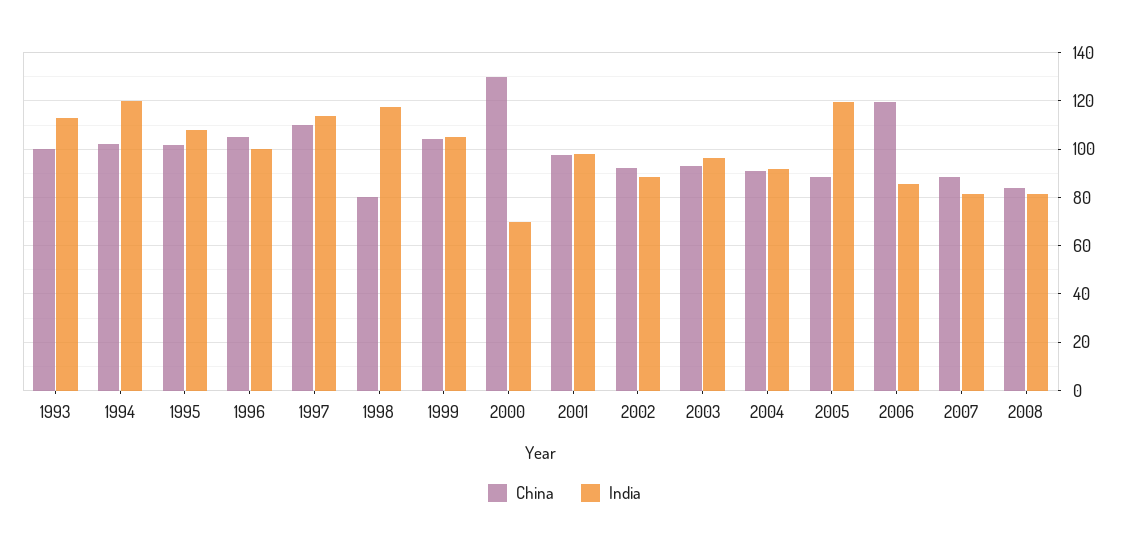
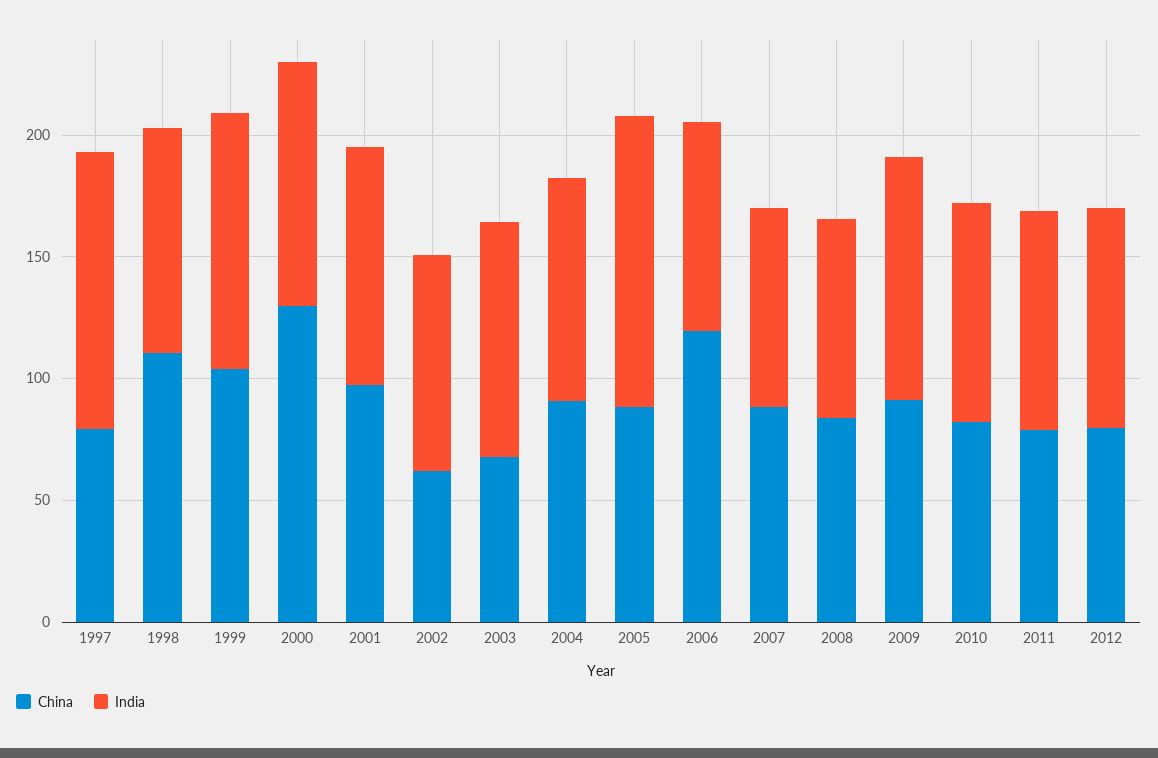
China, 1993: 100 -> none
India, 1993: 112.5 -> none
China, 1994: 102.5 -> none
India, 1994: 120 -> none
China, 1995: 102.5 -> none
India, 1995: 107.5 -> none
China, 1996: 105 -> none
India, 1996: 100 -> none
China, 1997: 110 -> 80
China, 1998: 80 -> 110
India, 1998: 117.5 -> 90
India, 2000: 70 -> 100
China, 2002: 92.5 -> 60
China, 2003: 92.5 -> 70
China, 2009: none -> 90
India, 2009: none -> 100
China, 2010: none -> 80
India, 2010: none -> 90
China, 2011: none -> 80
India, 2011: none -> 90
China, 2012: none -> 80
India, 2012: none -> 90

